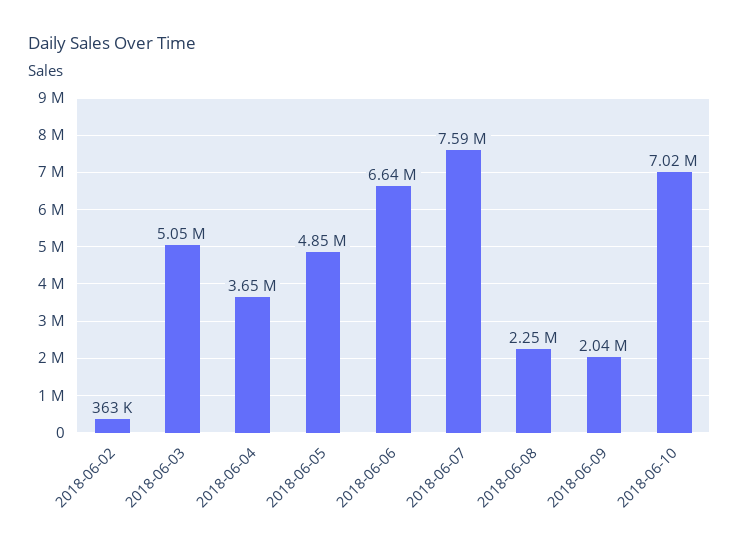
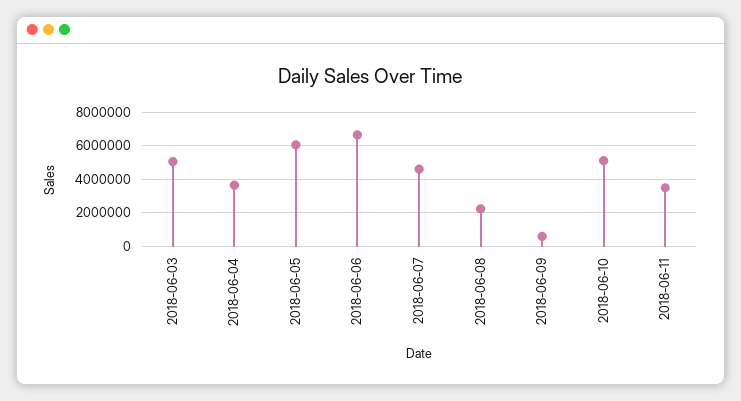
2018-06-02: 363000 -> none
2018-06-05: 4850000 -> 6000000
2018-06-07: 7590000 -> 4500000
2018-06-09: 2040000 -> 500000
2018-06-10: 7020000 -> 5000000
2018-06-11: none -> 3500000

